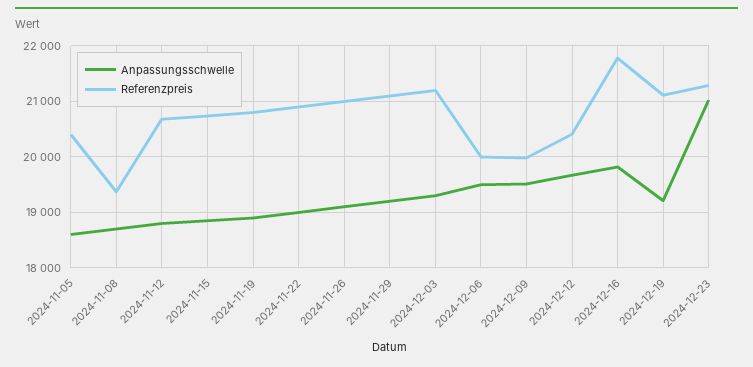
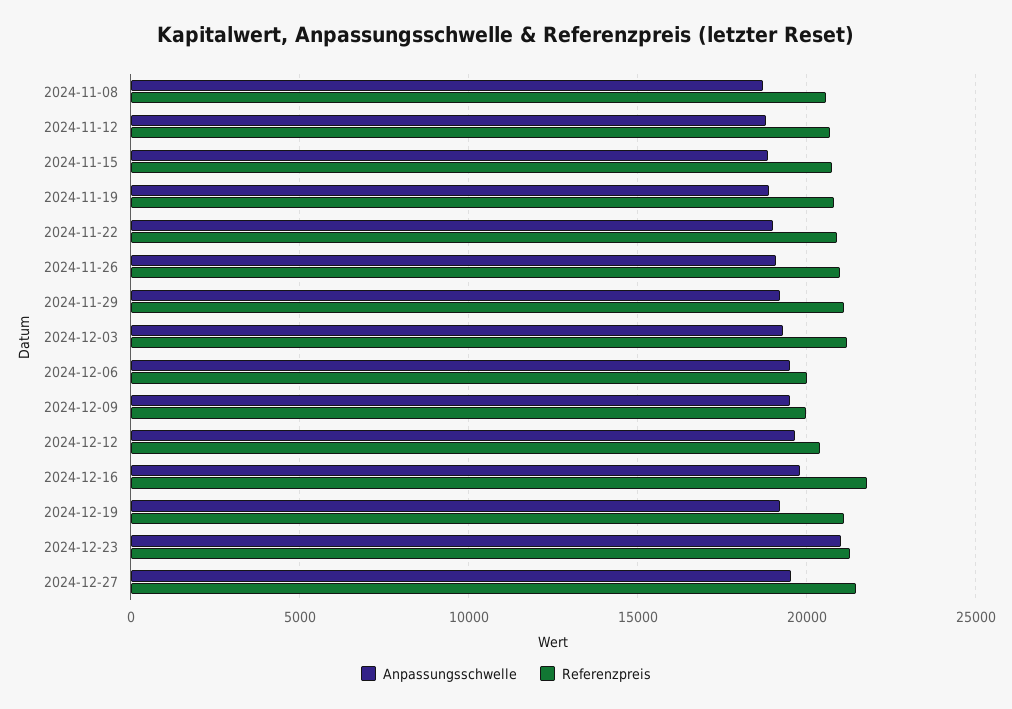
Anpassungsschwelle, 2024-11-05: 18600 -> none
Referenzpreis, 2024-11-05: 20400 -> none
Referenzpreis, 2024-11-08: 19400 -> 20500
Anpassungsschwelle, 2024-12-27: none -> 19500
Referenzpreis, 2024-12-27: none -> 21500

